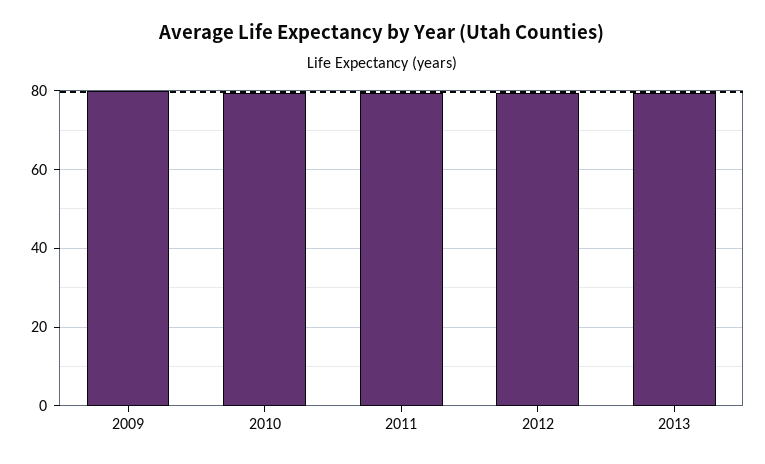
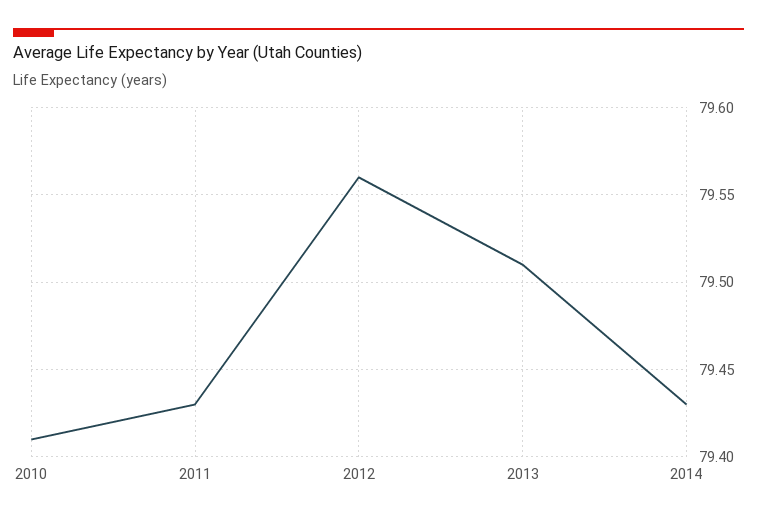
2009: 80 -> none
2014: none -> 79.43

